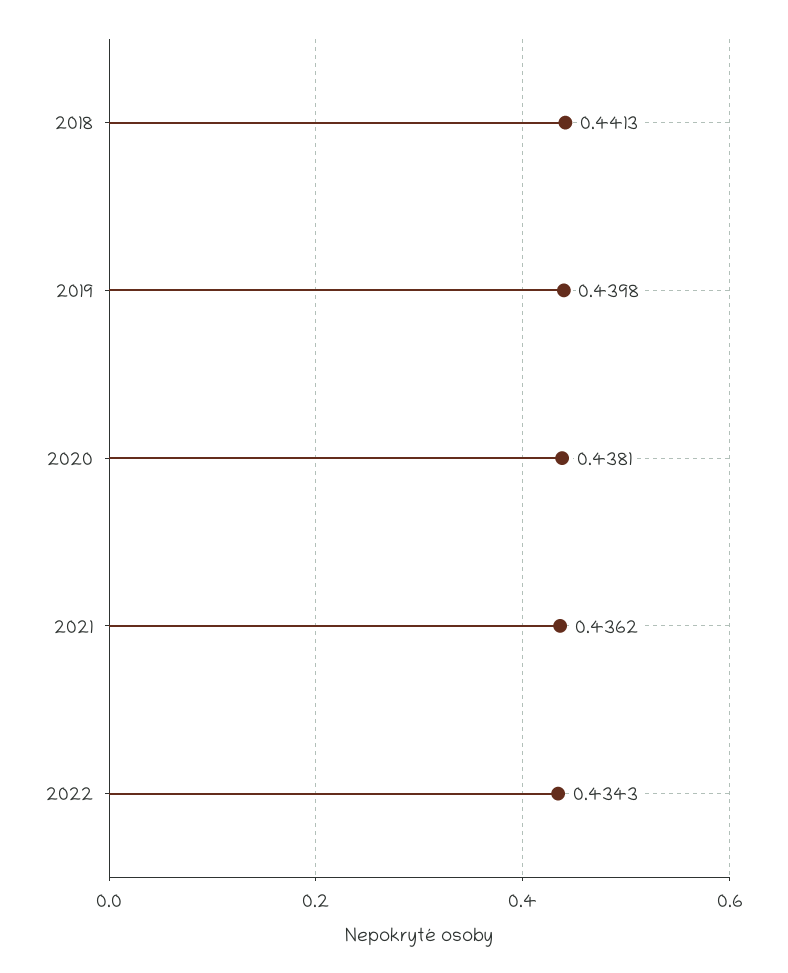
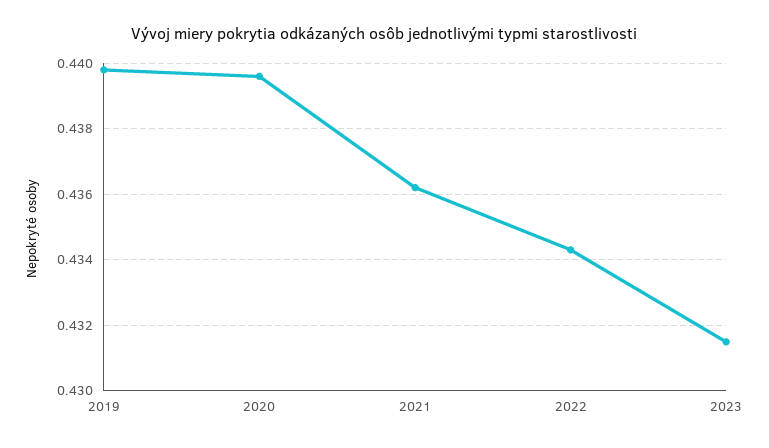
2018: 0.4413 -> none
2020: 0.4381 -> 0.4395
2023: none -> 0.4315

